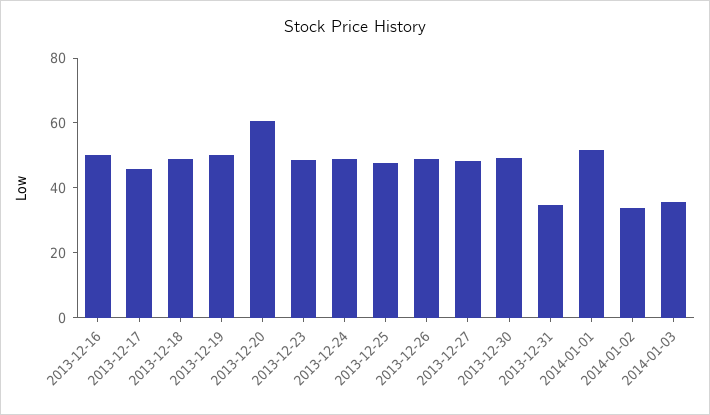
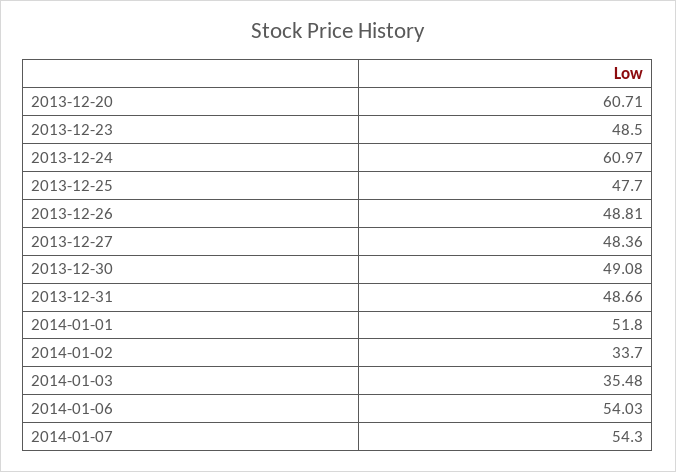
2013-12-16: 50 -> none
2013-12-17: 45 -> none
2013-12-18: 50 -> none
2013-12-19: 50 -> none
2013-12-24: 50 -> 60.97
2013-12-31: 35 -> 48.66
2014-01-06: none -> 54.03
2014-01-07: none -> 54.3

